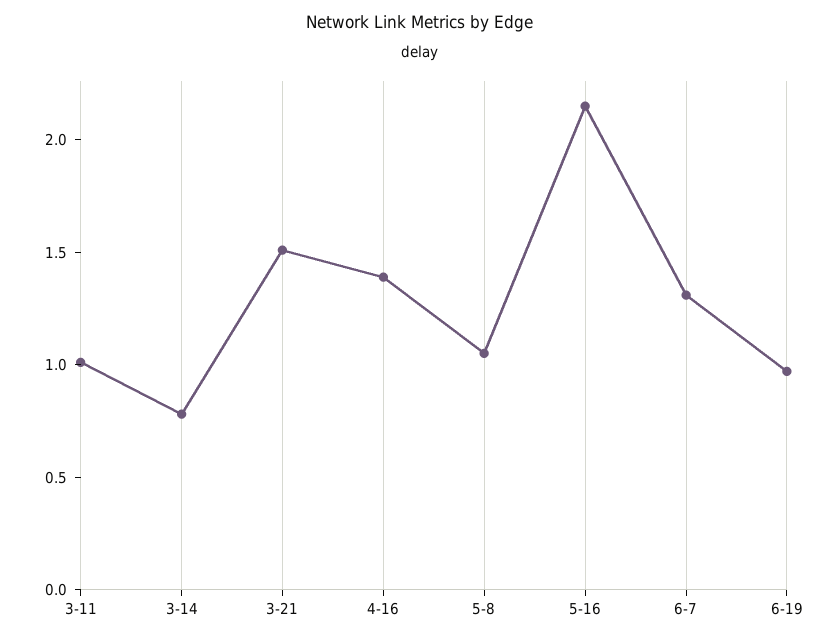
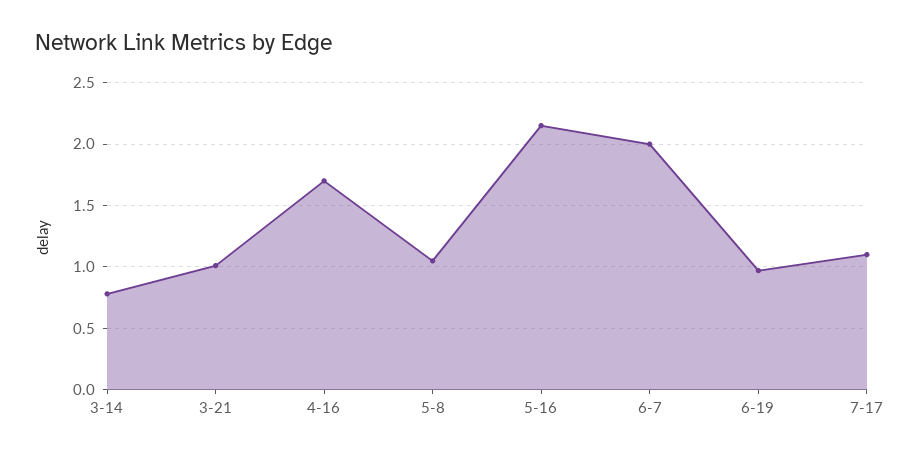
3-11: 1 -> none
3-21: 1.5 -> 1
4-16: 1.4 -> 1.7
6-7: 1.3 -> 2
7-17: none -> 1.1

